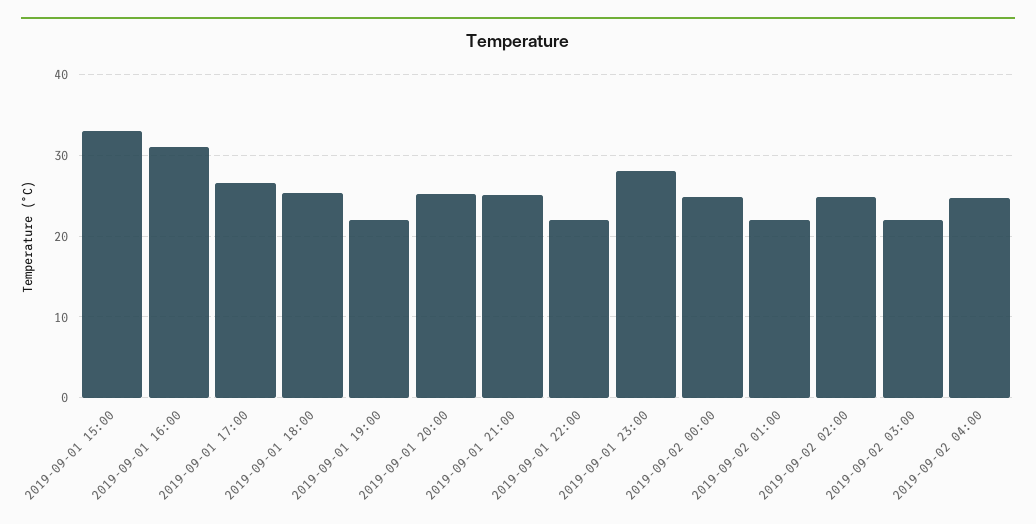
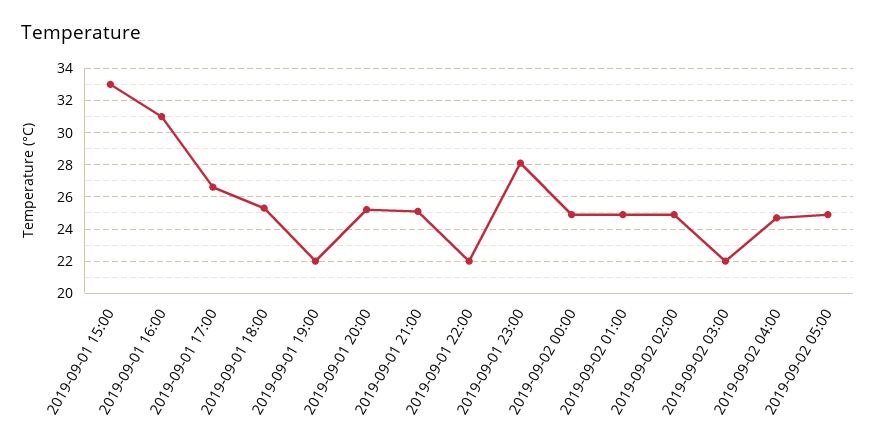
2019-09-02 01:00: 22 -> 25
2019-09-02 05:00: none -> 25

